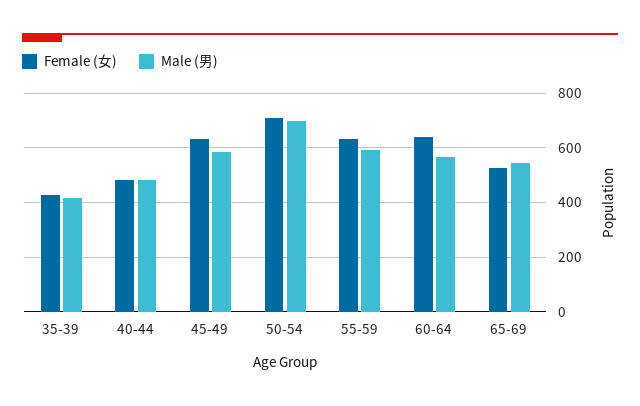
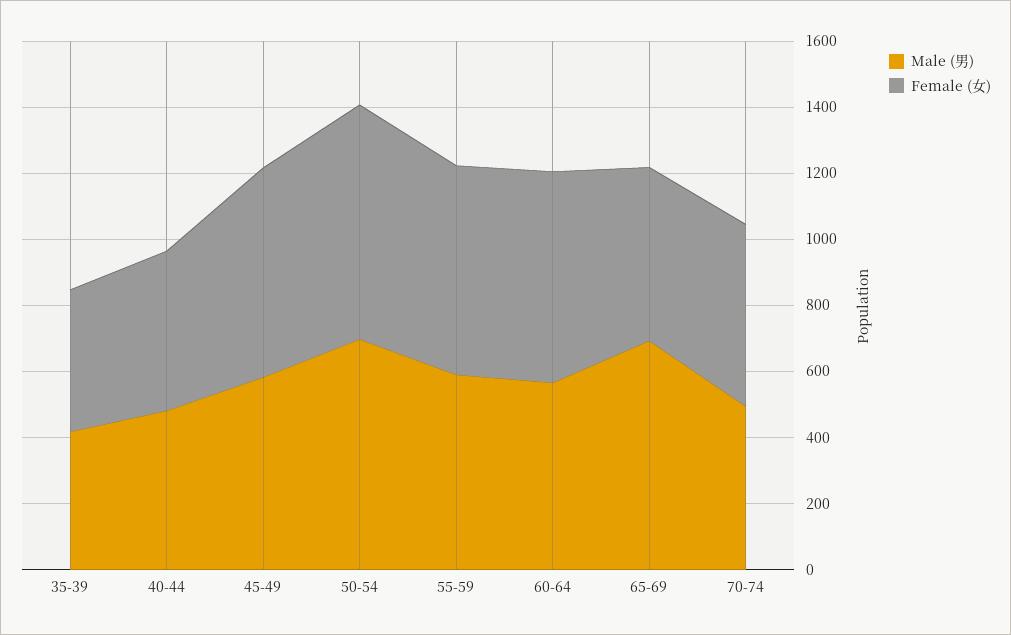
Male (男), 65-69: 550 -> 700
Male (男), 70-74: none -> 500
Female (女), 70-74: none -> 550

